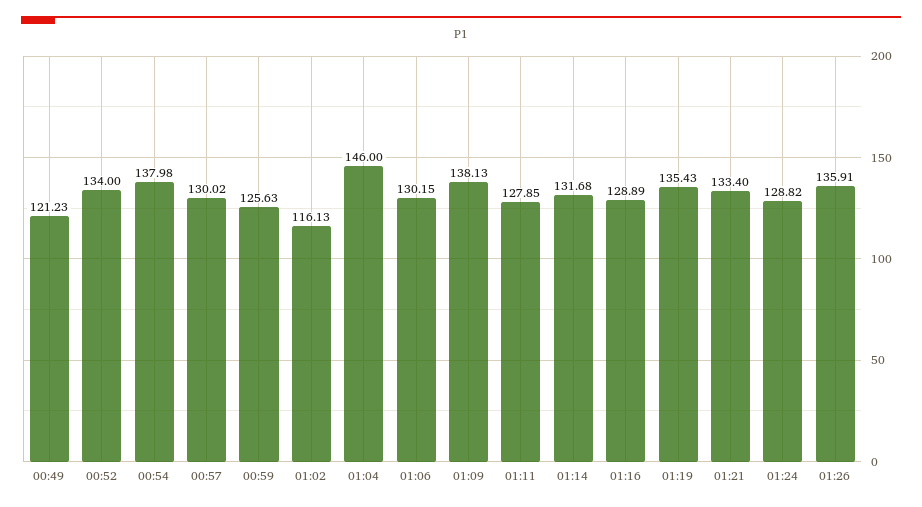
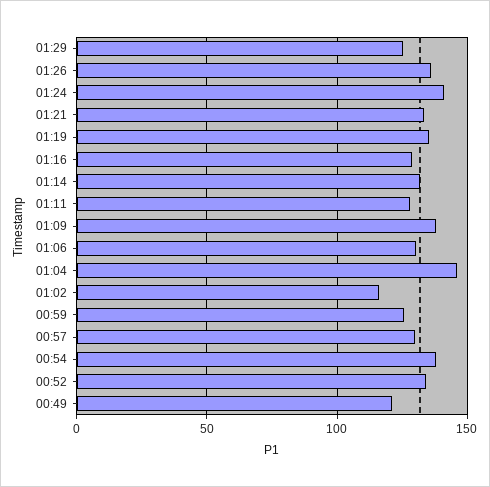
01:24: 128.82 -> 140
01:29: none -> 125

